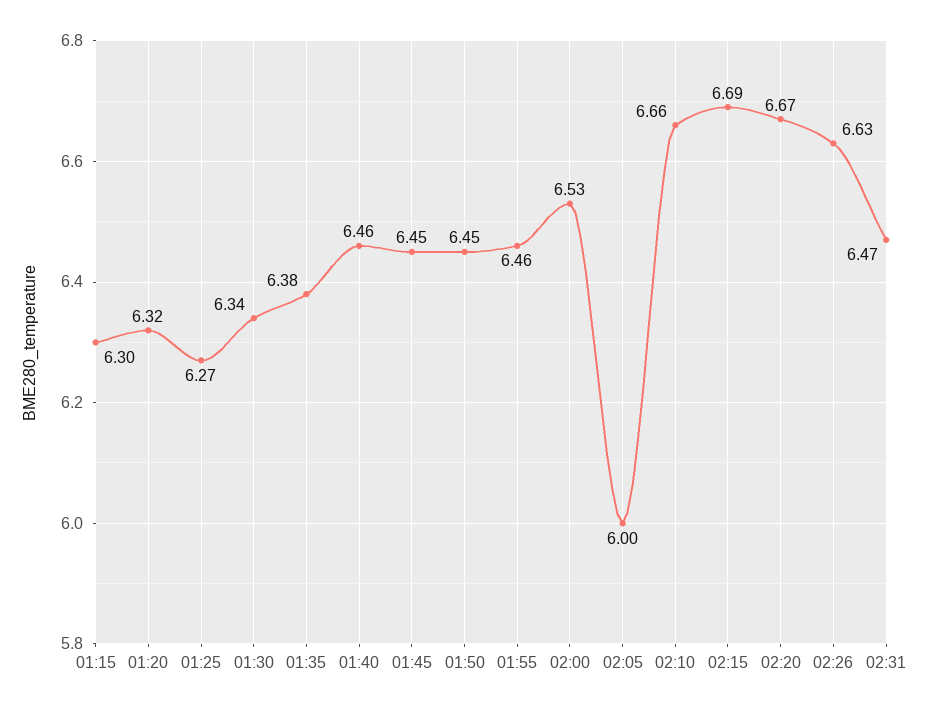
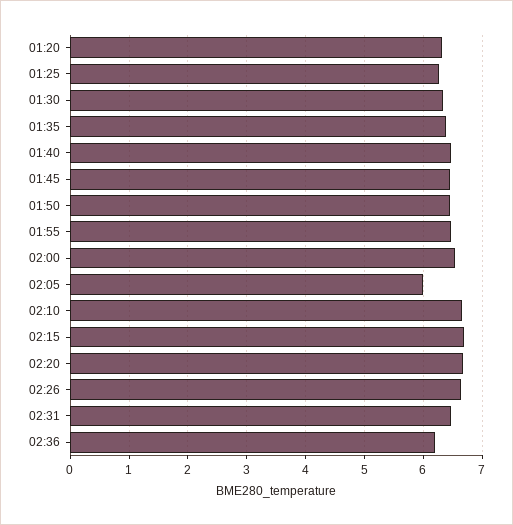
01:15: 6.3 -> none
02:36: none -> 6.2

